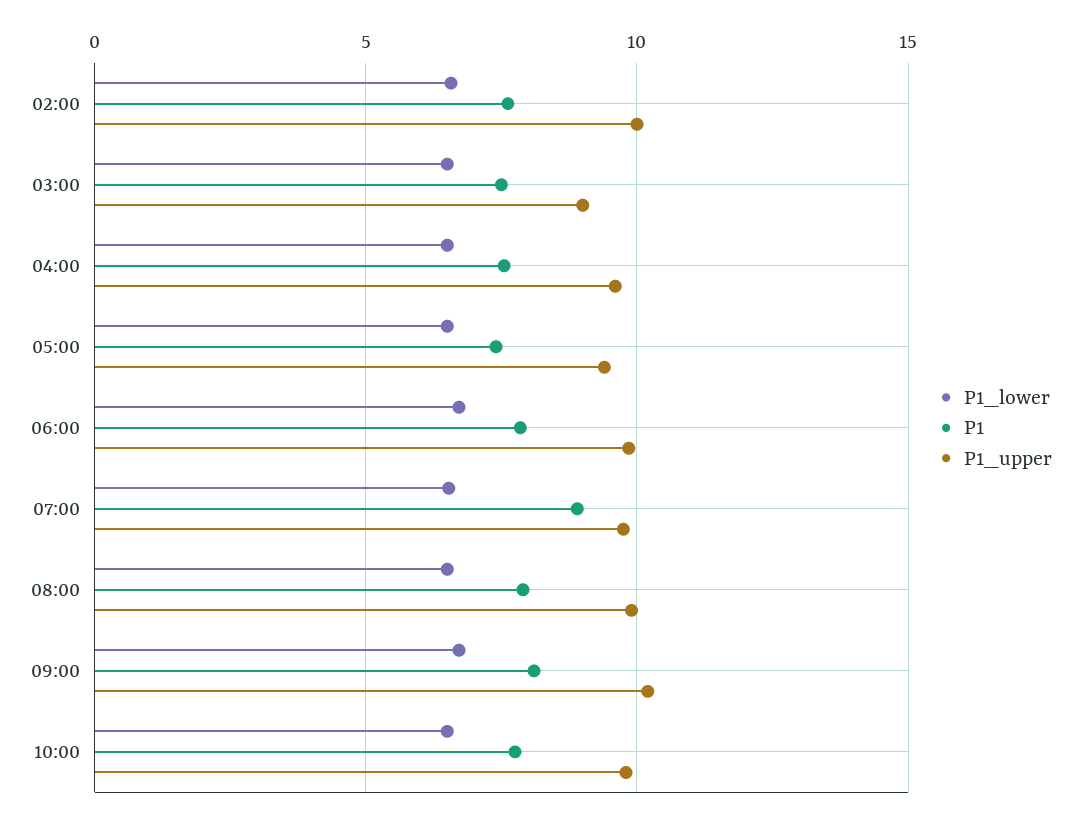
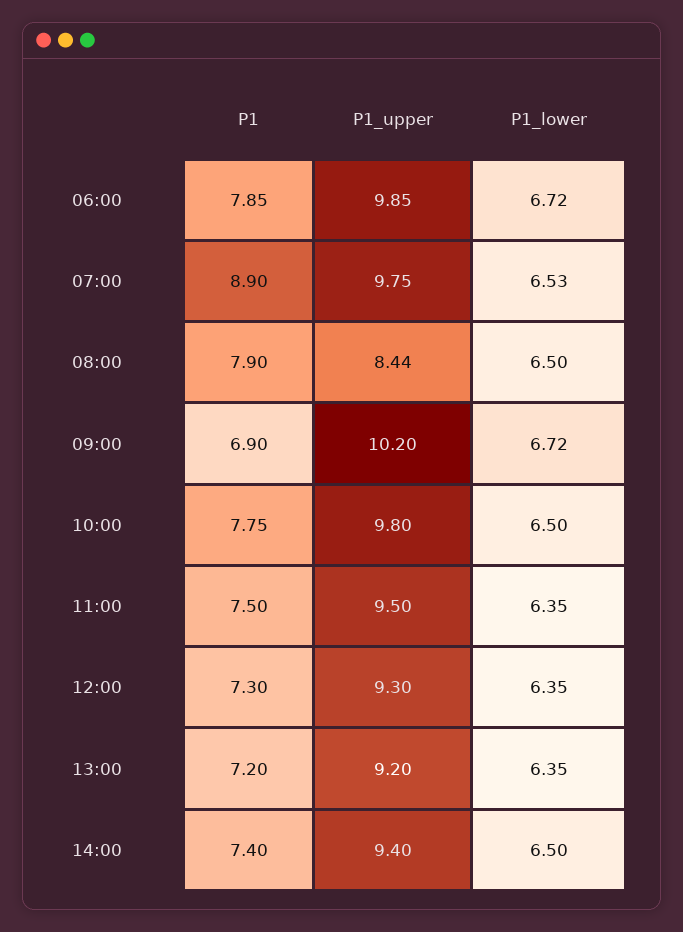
P1_lower, 02:00: 6.5 -> none
P1, 02:00: 7.5 -> none
P1_upper, 02:00: 10 -> none
P1_lower, 03:00: 6.5 -> none
P1, 03:00: 7.5 -> none
P1_upper, 03:00: 9 -> none
P1_lower, 04:00: 6.5 -> none
P1, 04:00: 7.5 -> none
P1_upper, 04:00: 9.5 -> none
P1_lower, 05:00: 6.5 -> none
P1, 05:00: 7.5 -> none
P1_upper, 05:00: 9.5 -> none
P1_upper, 08:00: 10 -> 8.44
P1, 09:00: 8 -> 6.9
P1, 11:00: none -> 7.5
P1_upper, 11:00: none -> 9.5
P1_lower, 11:00: none -> 6.35
P1, 12:00: none -> 7.3
P1_upper, 12:00: none -> 9.3
P1_lower, 12:00: none -> 6.35
P1, 13:00: none -> 7.2
P1_upper, 13:00: none -> 9.2
P1_lower, 13:00: none -> 6.35
P1, 14:00: none -> 7.4
P1_upper, 14:00: none -> 9.4
P1_lower, 14:00: none -> 6.5

